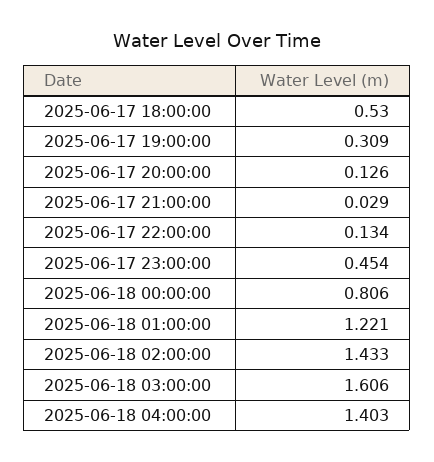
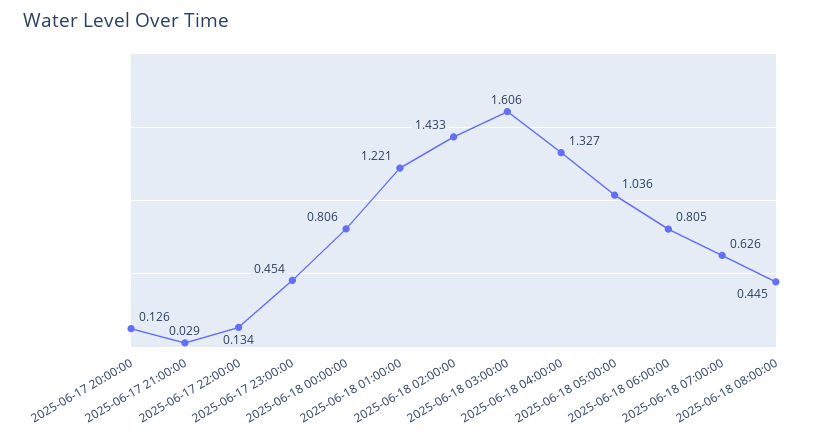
2025-06-17 18:00:00: 0.53 -> none
2025-06-17 19:00:00: 0.309 -> none
2025-06-18 04:00:00: 1.403 -> 1.327
2025-06-18 05:00:00: none -> 1.036
2025-06-18 06:00:00: none -> 0.805
2025-06-18 07:00:00: none -> 0.626
2025-06-18 08:00:00: none -> 0.445

